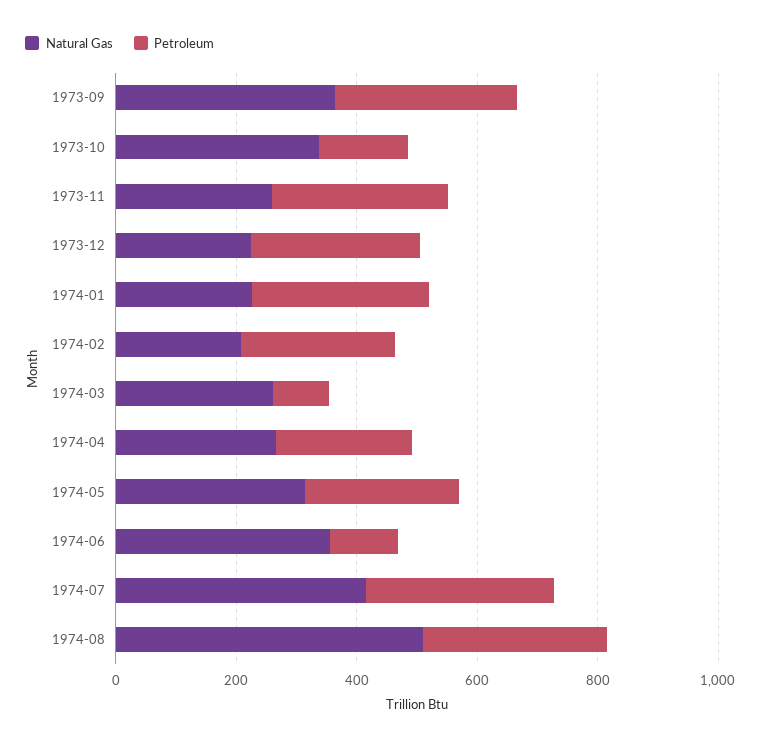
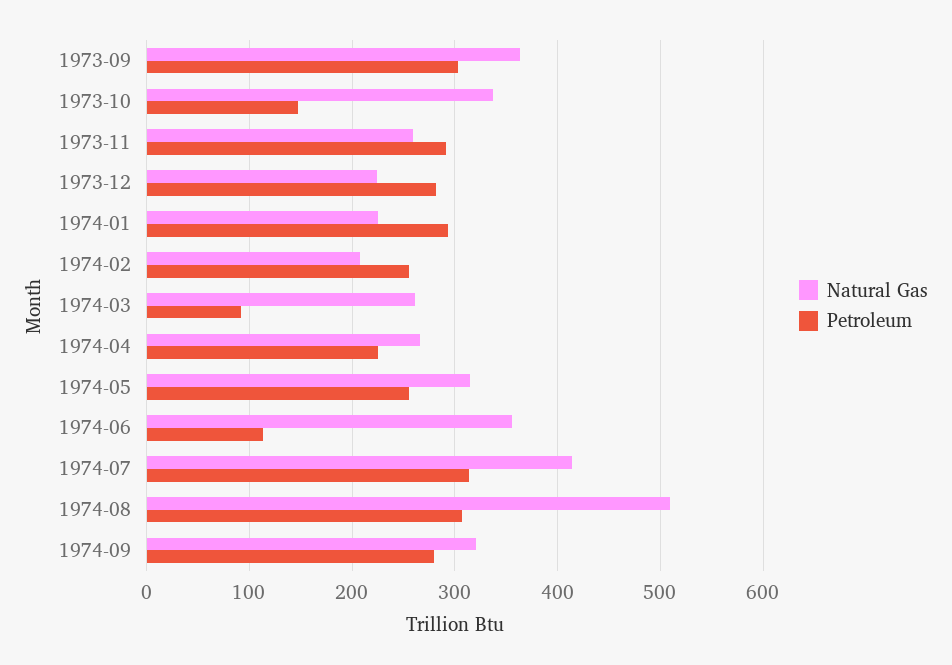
Natural Gas, 1974-09: none -> 320
Petroleum, 1974-09: none -> 280

